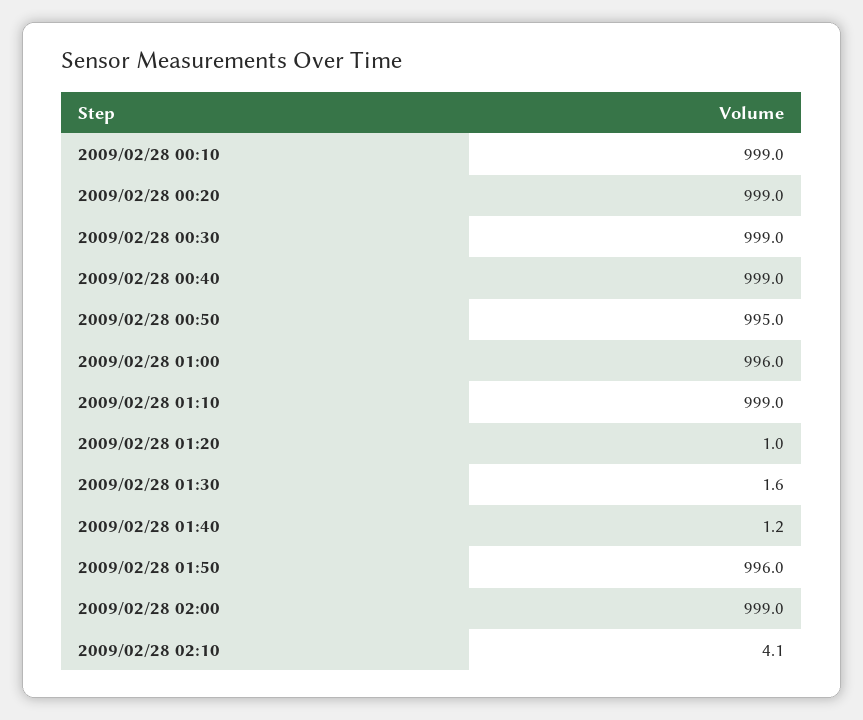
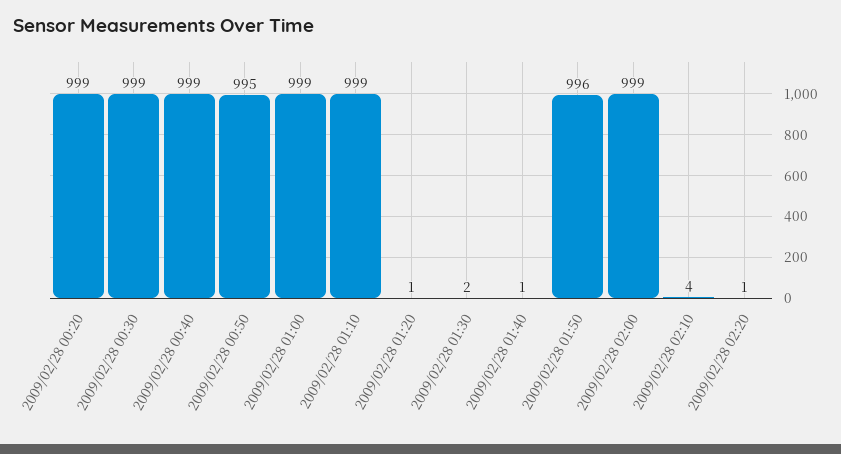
2009/02/28 00:10: 999 -> none
2009/02/28 01:00: 996 -> 999
2009/02/28 02:20: none -> 1

